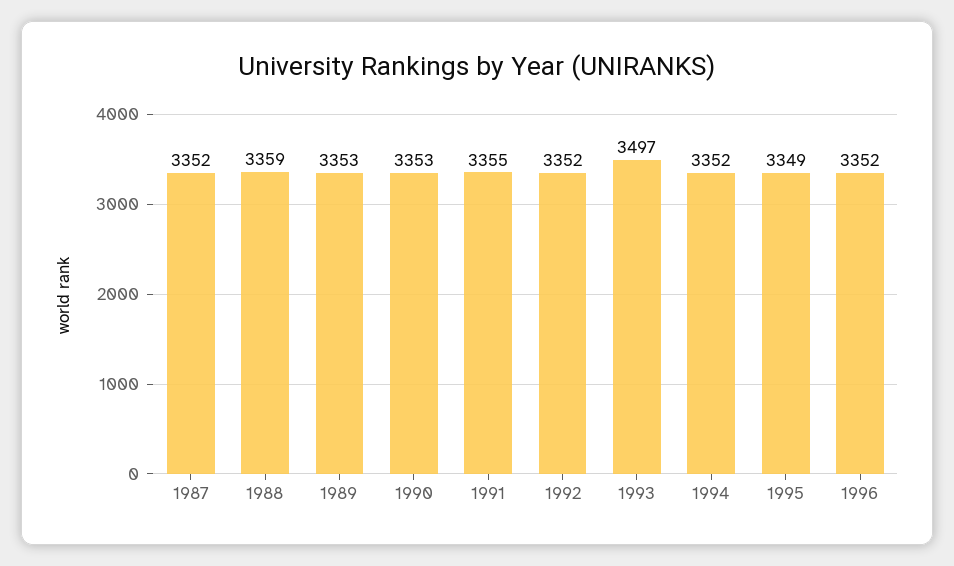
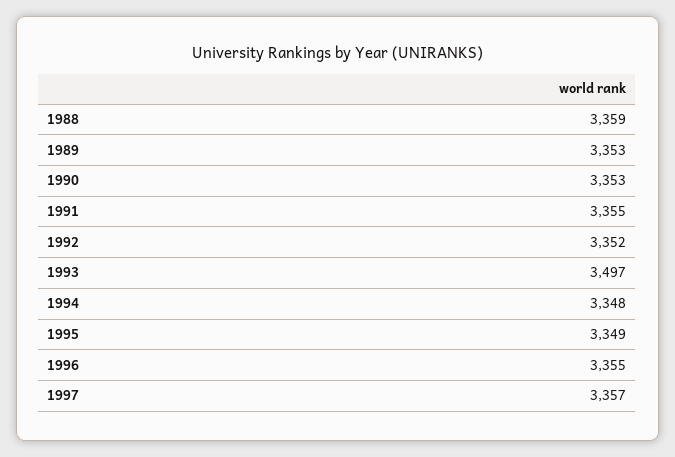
1987: 3352 -> none
1994: 3352 -> 3348
1996: 3352 -> 3355
1997: none -> 3357

